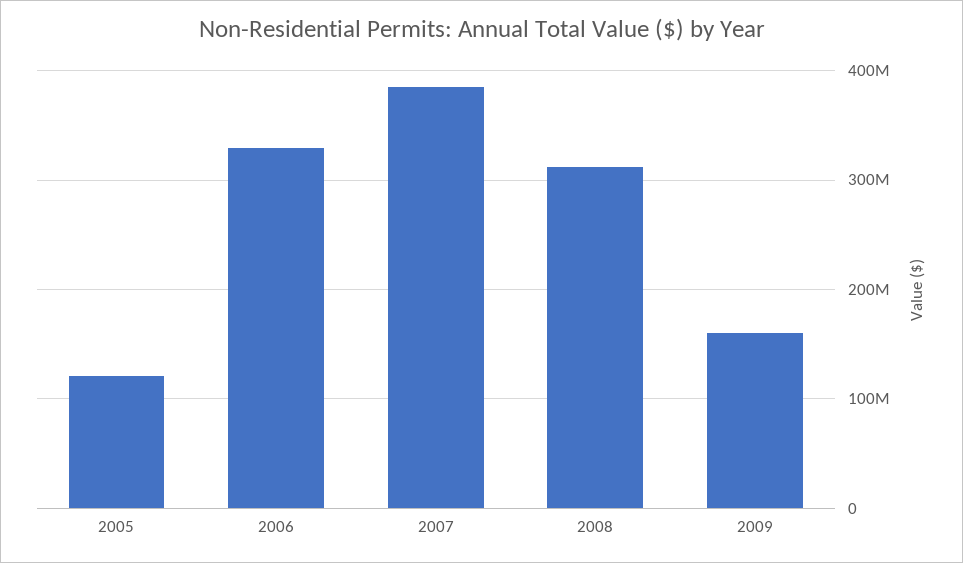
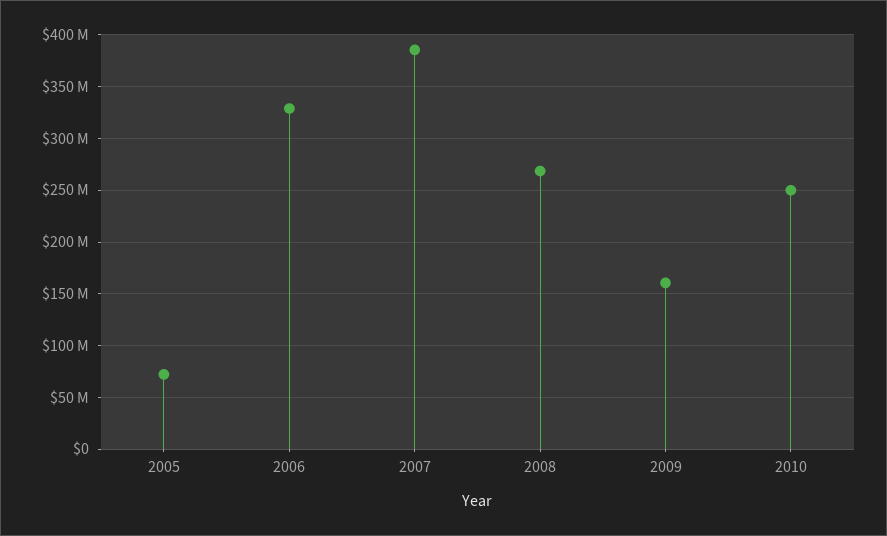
2005: 120000000 -> 70000000
2008: 310000000 -> 270000000
2010: none -> 250000000

